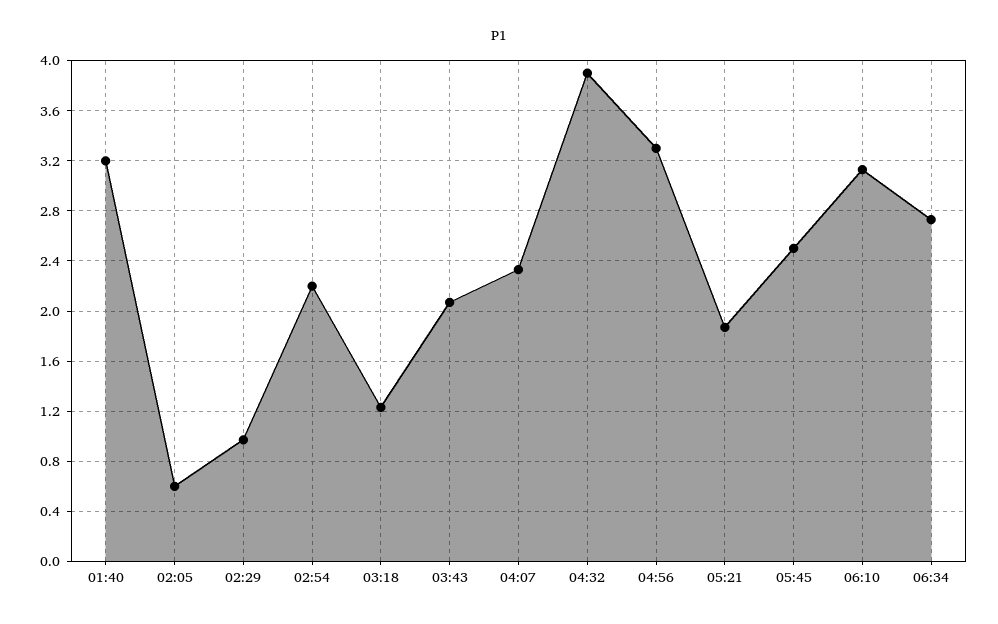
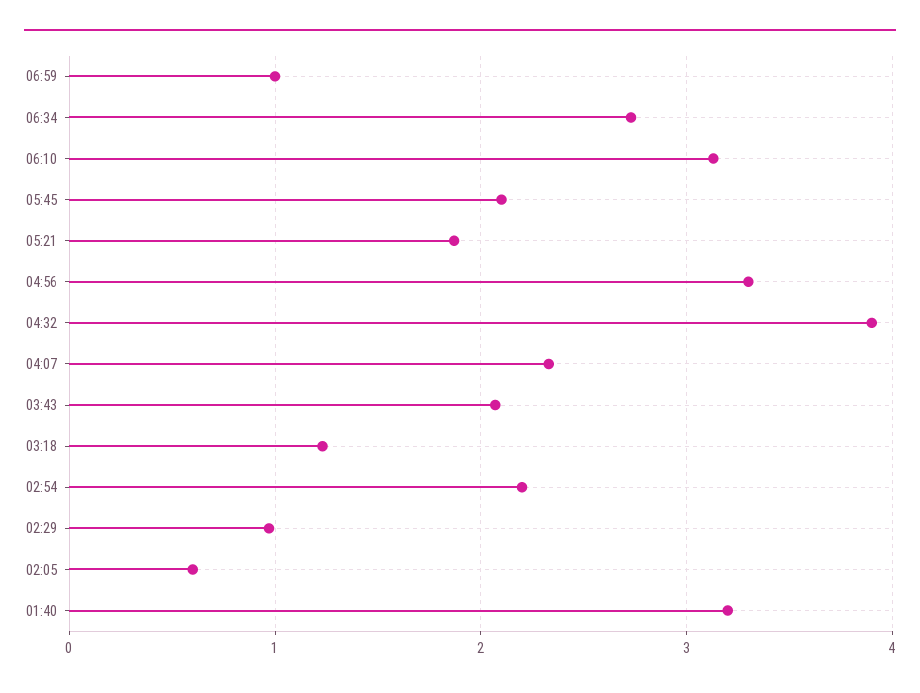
05:45: 2.5 -> 2.1
06:59: none -> 1

